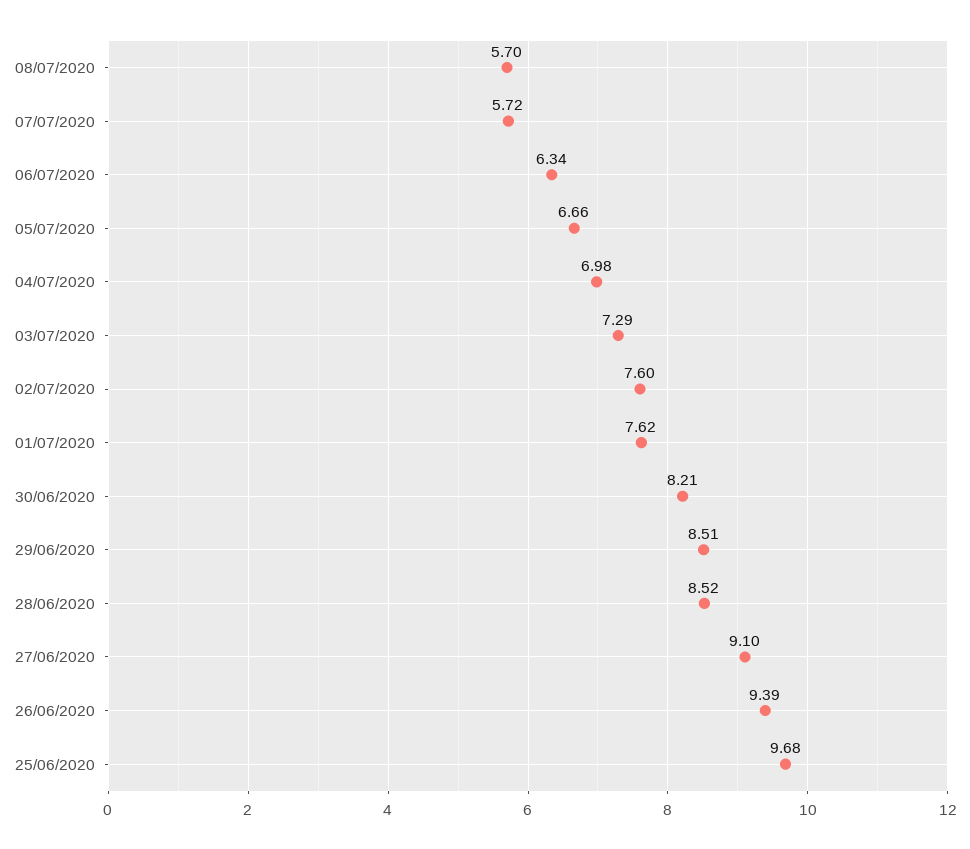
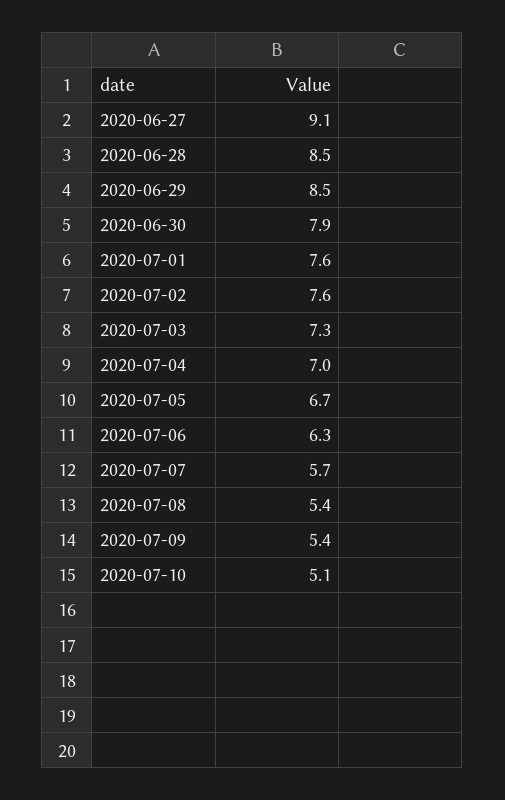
08/07/2020: 5.7 -> 5.4
30/06/2020: 8.21 -> 7.9
26/06/2020: 9.39 -> none
25/06/2020: 9.68 -> none
2020-07-09: none -> 5.4
2020-07-10: none -> 5.1

